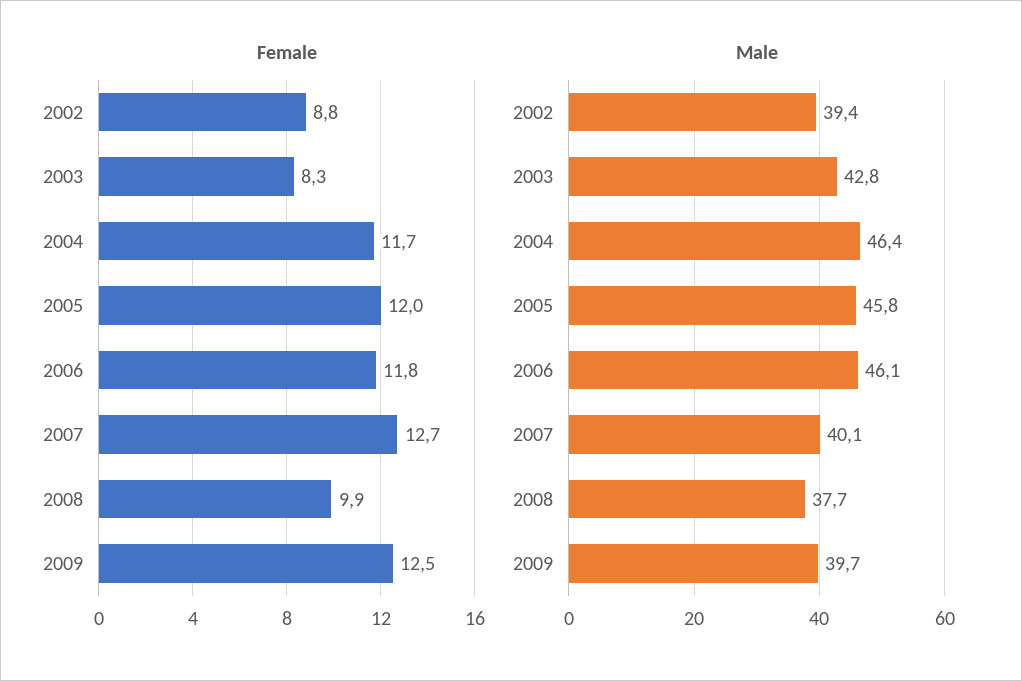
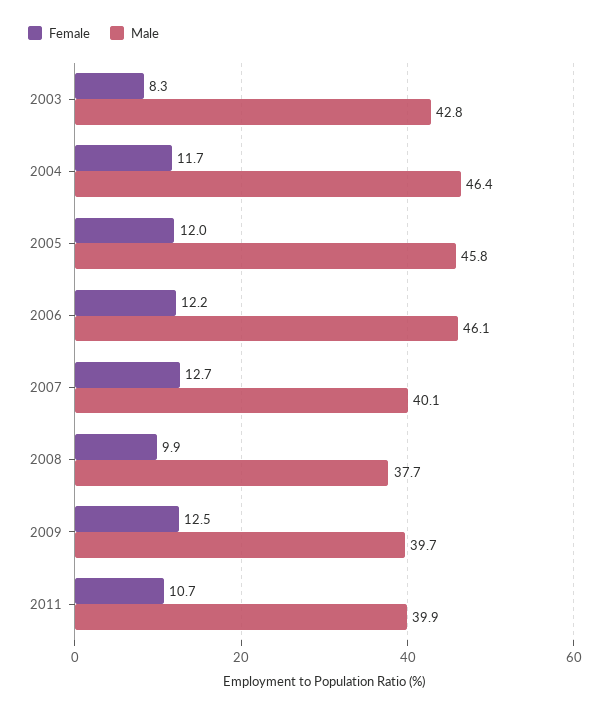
Female, 2002: 8.8 -> none
Female, 2006: 11.8 -> 12.2
Male, 2002: 39.4 -> none
Female, 2011: none -> 10.7
Male, 2011: none -> 39.9

